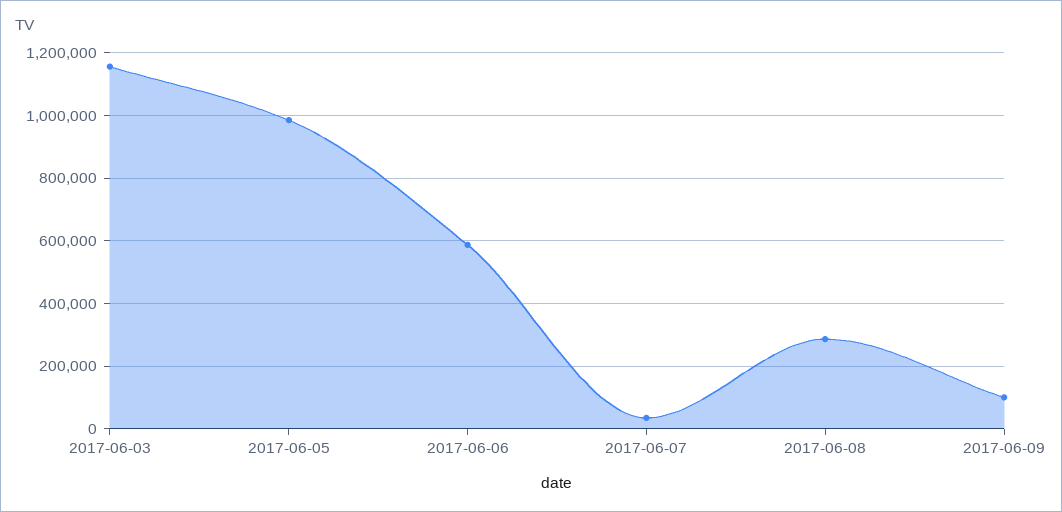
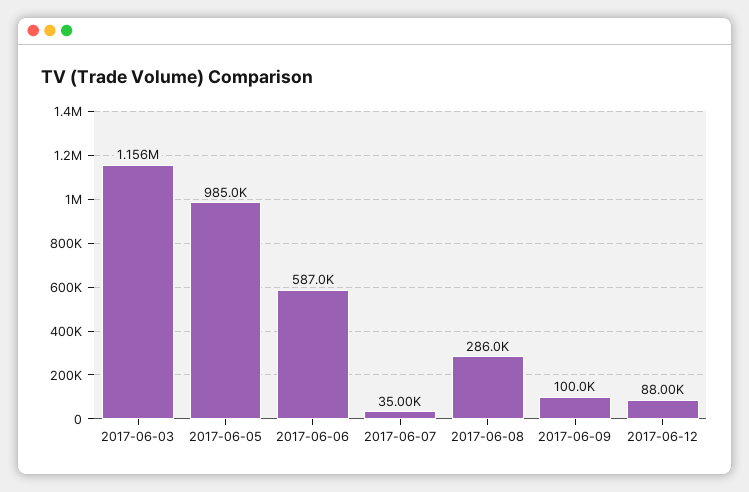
2017-06-12: none -> 88000

